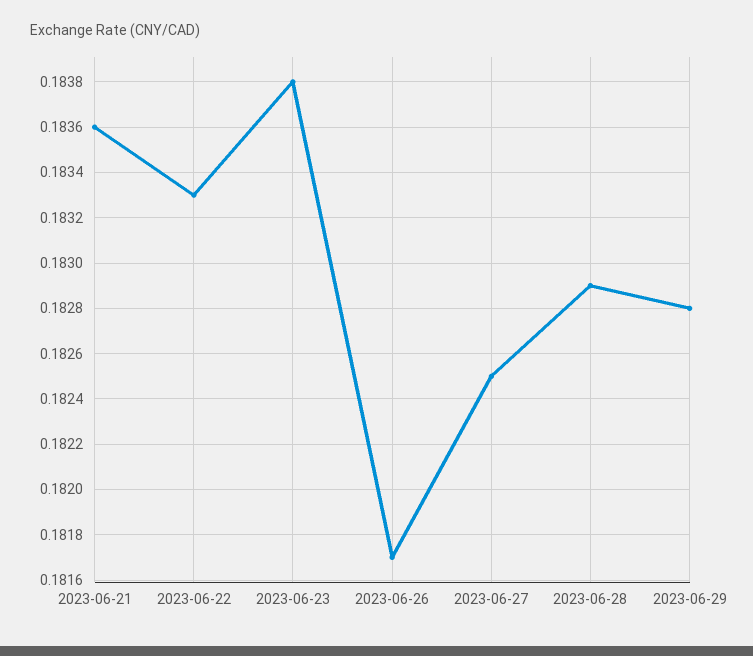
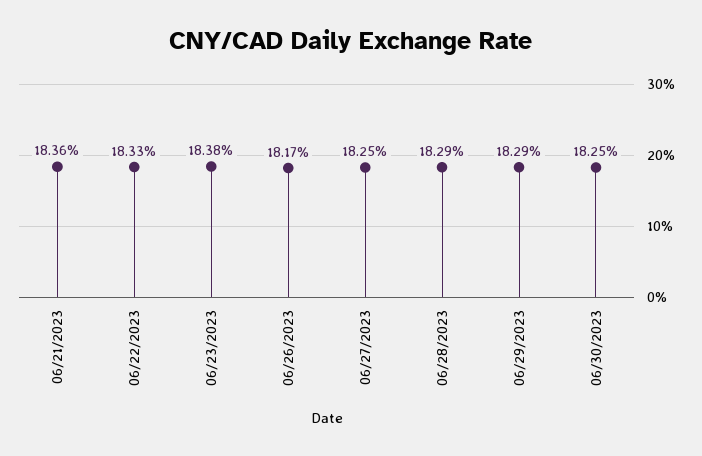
2023-06-29: 0.1828 -> 0.1829
06/30/2023: none -> 0.1825

